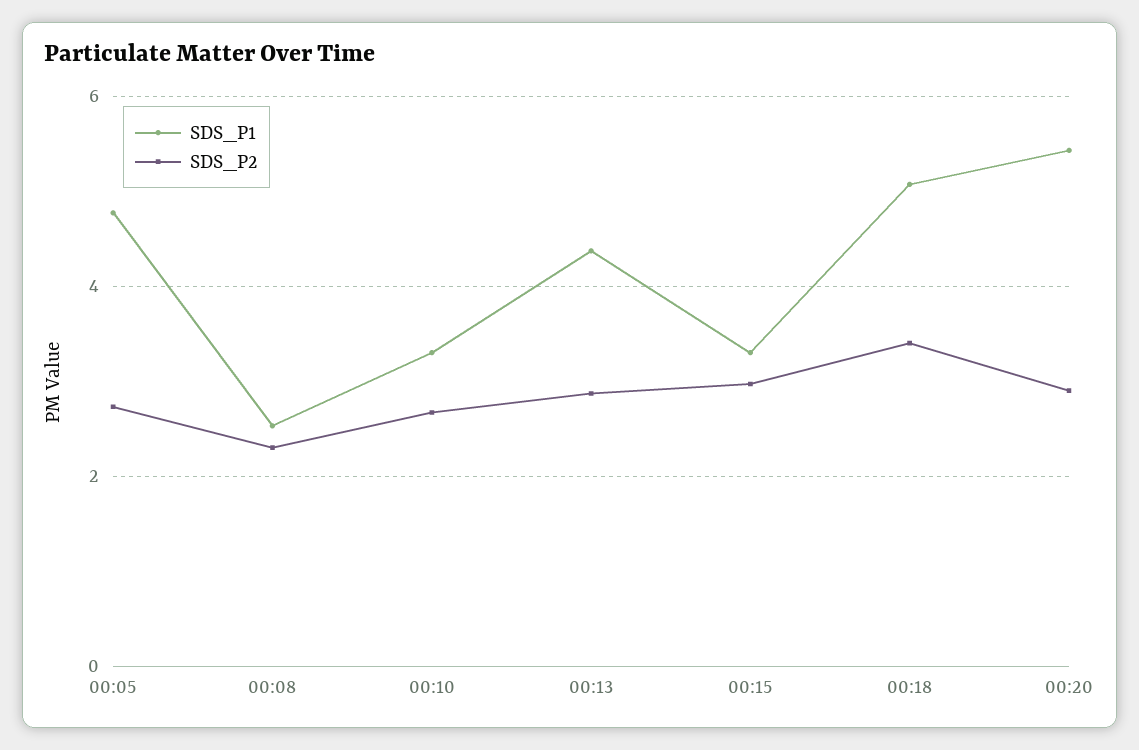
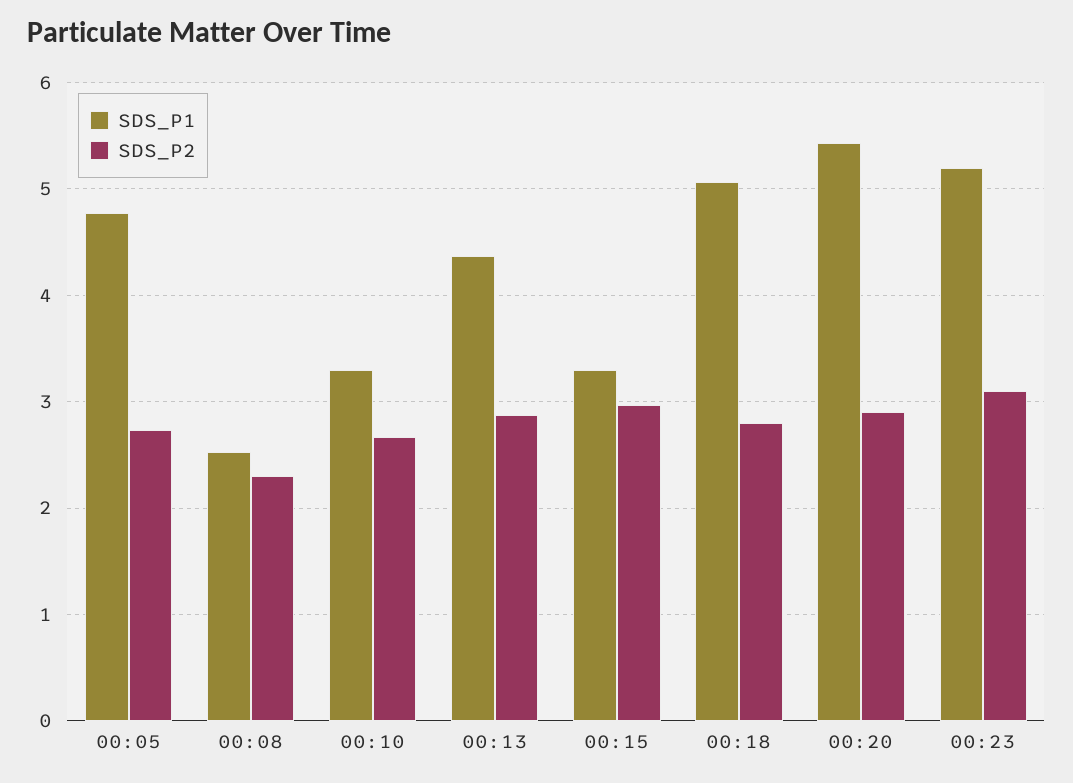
SDS_P2, 00:18: 3.4 -> 2.8
SDS_P1, 00:23: none -> 5.2
SDS_P2, 00:23: none -> 3.1

